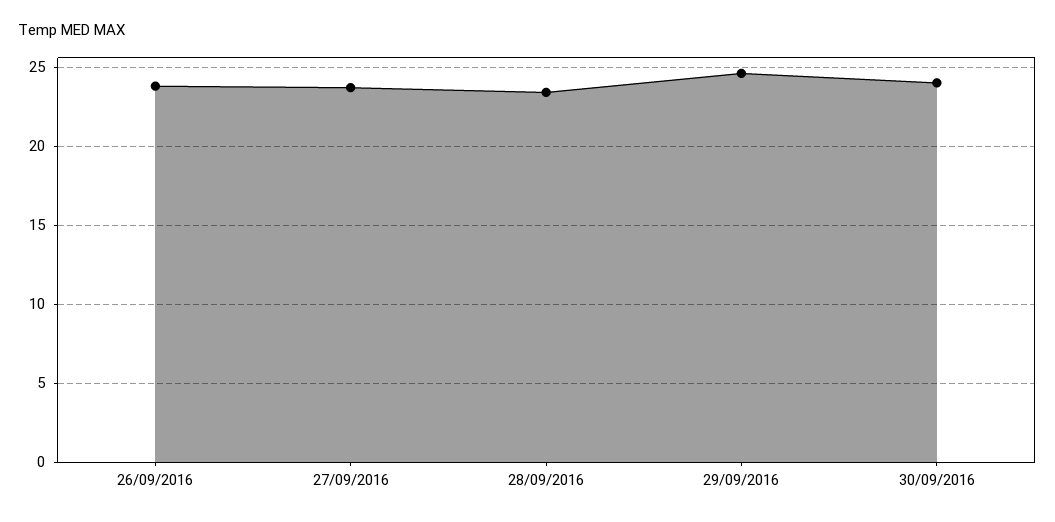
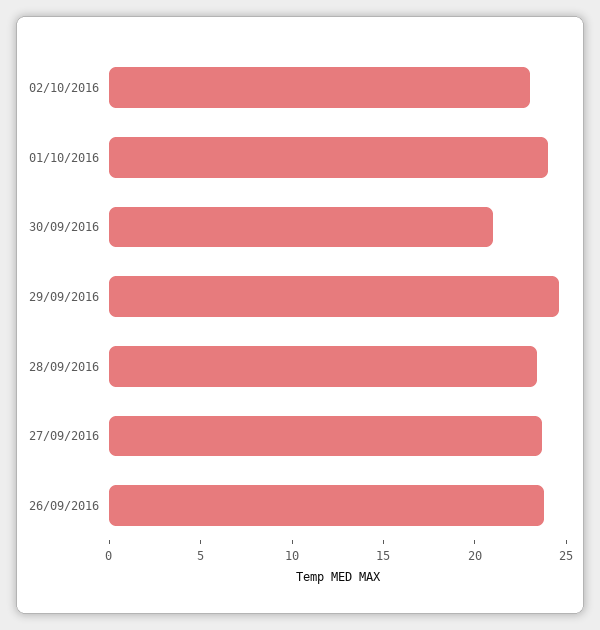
30/09/2016: 24 -> 21
02/10/2016: none -> 23
01/10/2016: none -> 24

